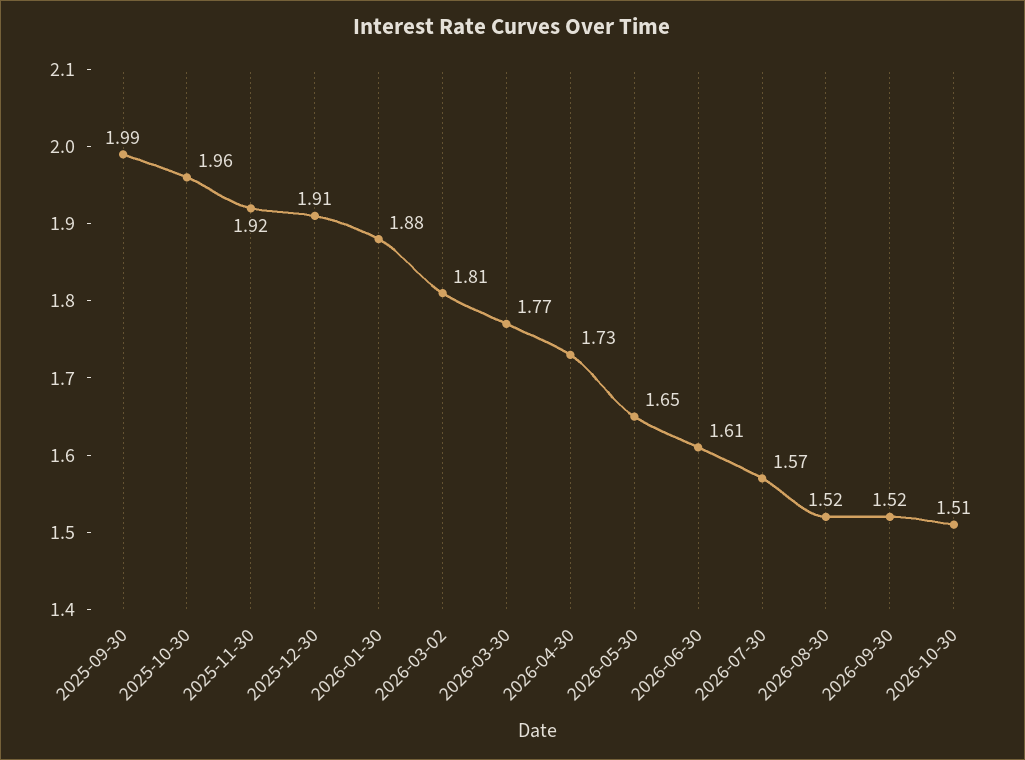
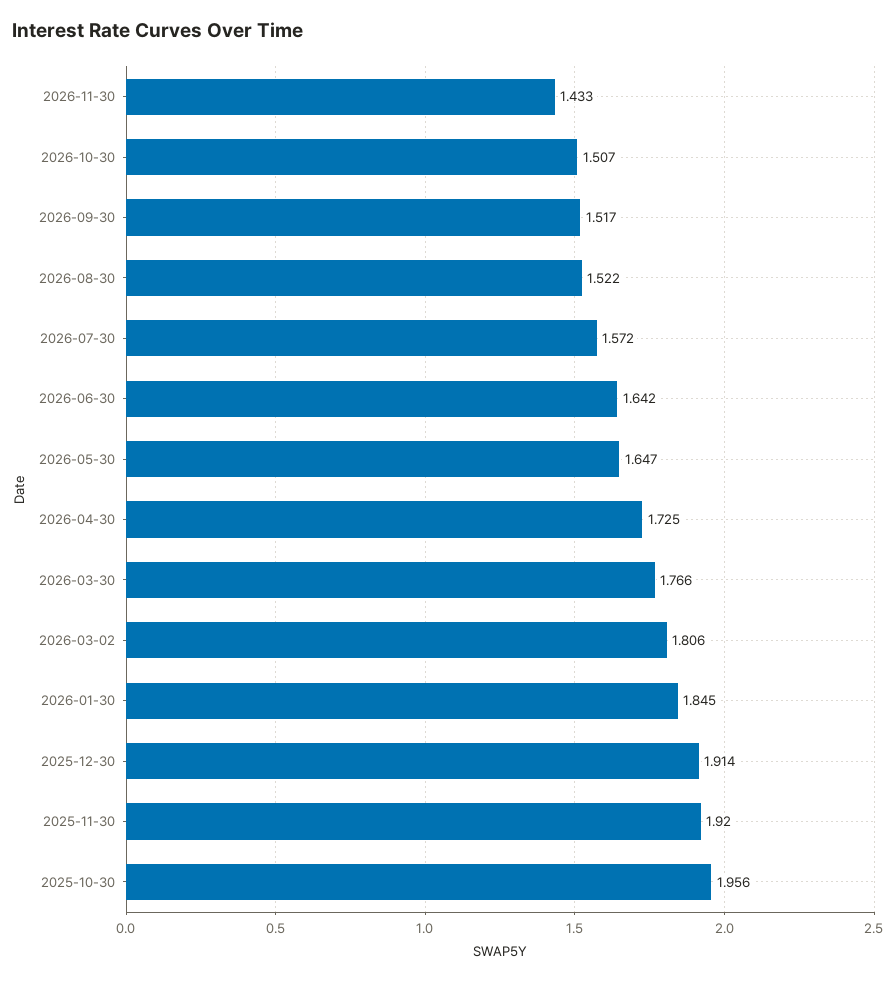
2025-09-30: 1.99 -> none
2026-01-30: 1.88 -> 1.845
2026-06-30: 1.61 -> 1.642
2026-11-30: none -> 1.433

